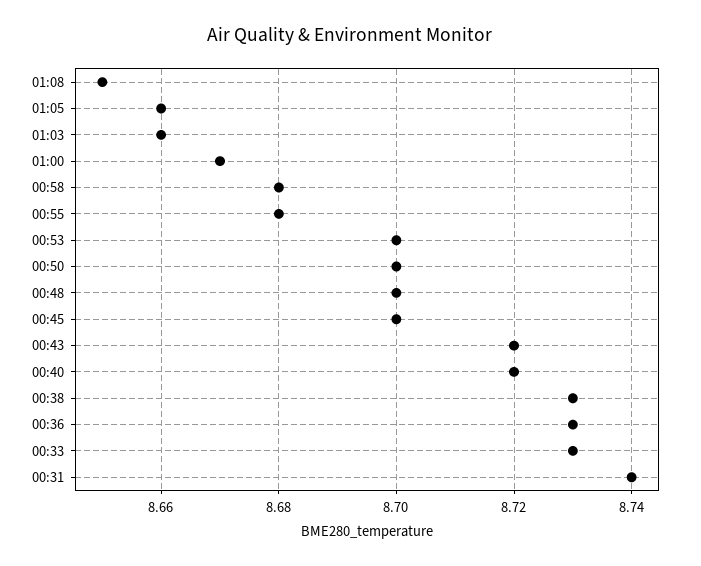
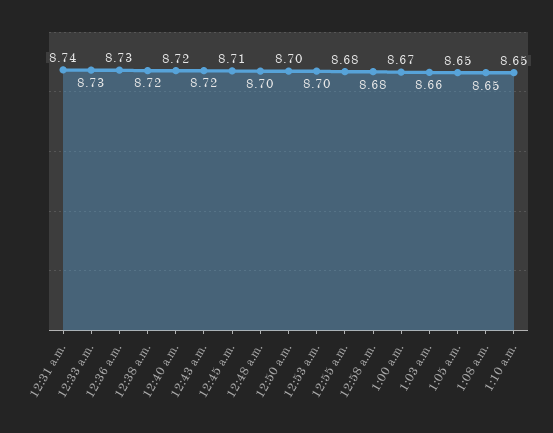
01:05: 8.66 -> 8.65
00:45: 8.7 -> 8.71
00:38: 8.73 -> 8.72
1:10 a.m.: none -> 8.65

